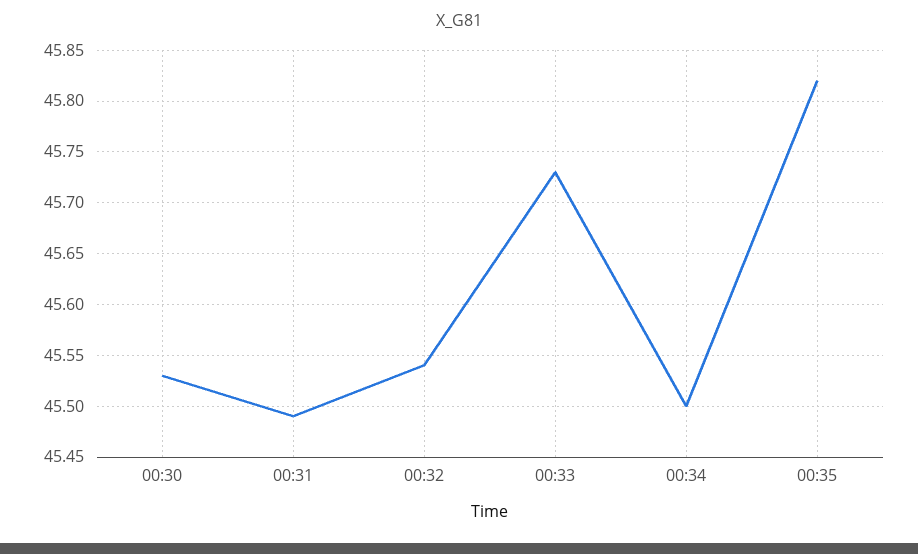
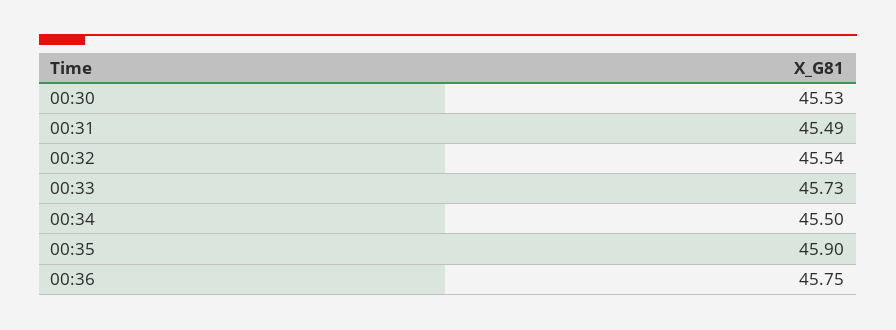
00:35: 45.82 -> 45.9
00:36: none -> 45.75

